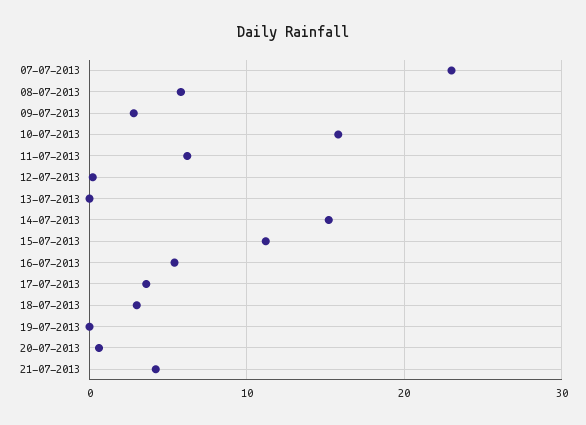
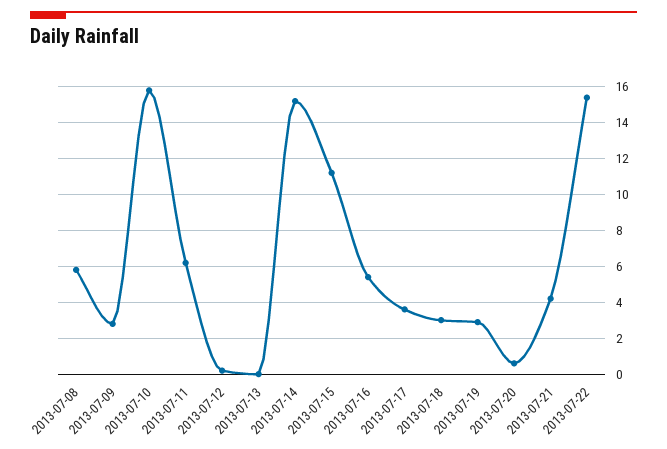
07-07-2013: 23 -> none
19-07-2013: 0 -> 3
2013-07-22: none -> 15.5

